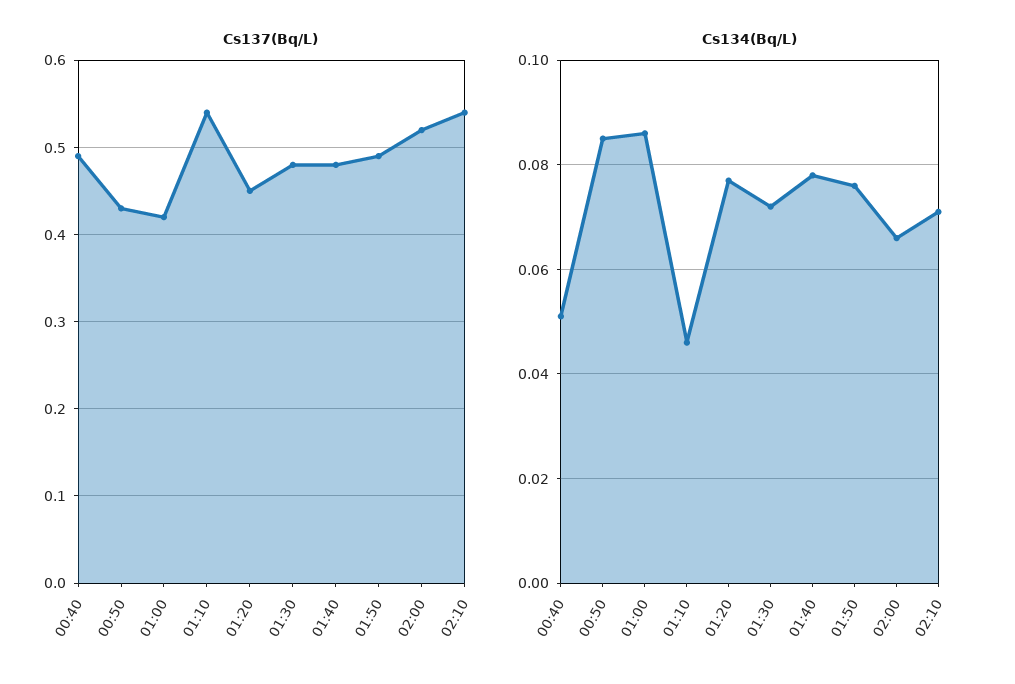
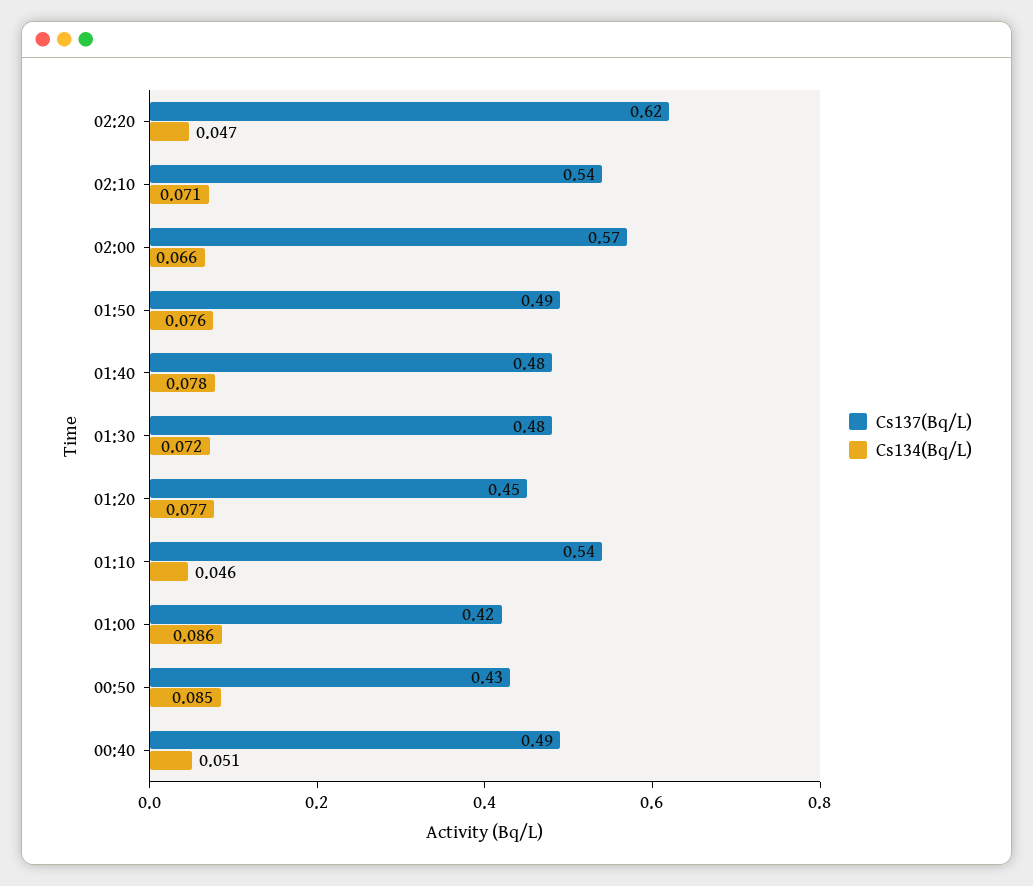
Cs137(Bq/L), 02:00: 0.52 -> 0.57
Cs137(Bq/L), 02:20: none -> 0.62
Cs134(Bq/L), 02:20: none -> 0.047

